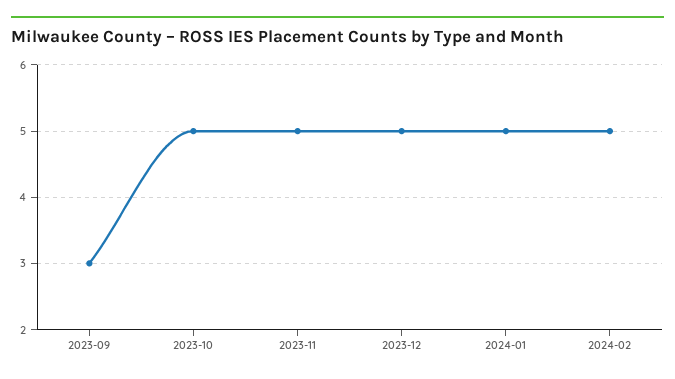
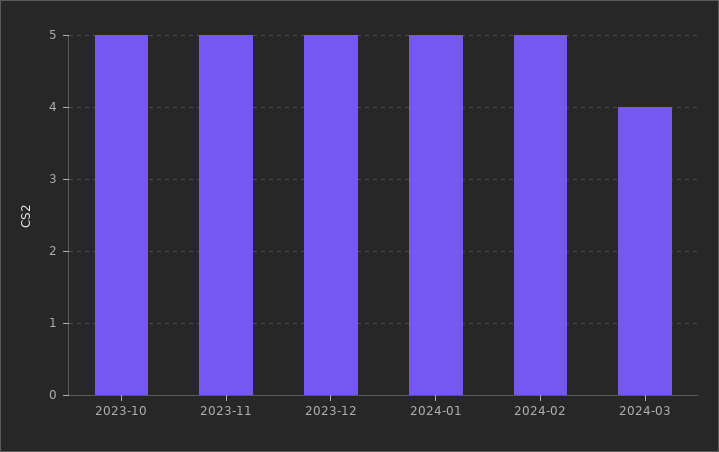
2023-09: 3 -> none
2024-03: none -> 4

